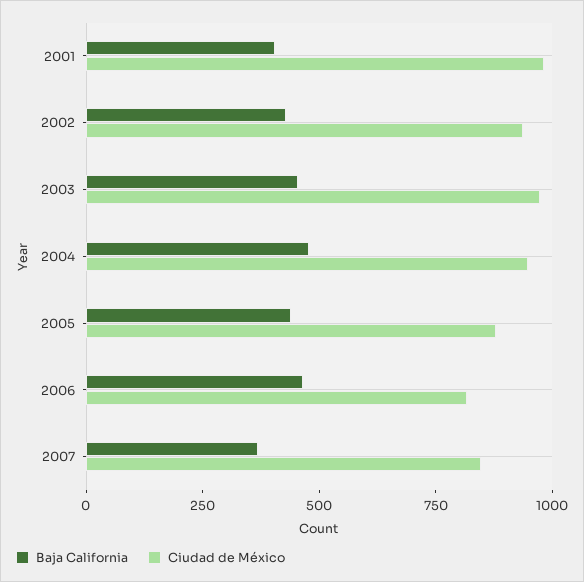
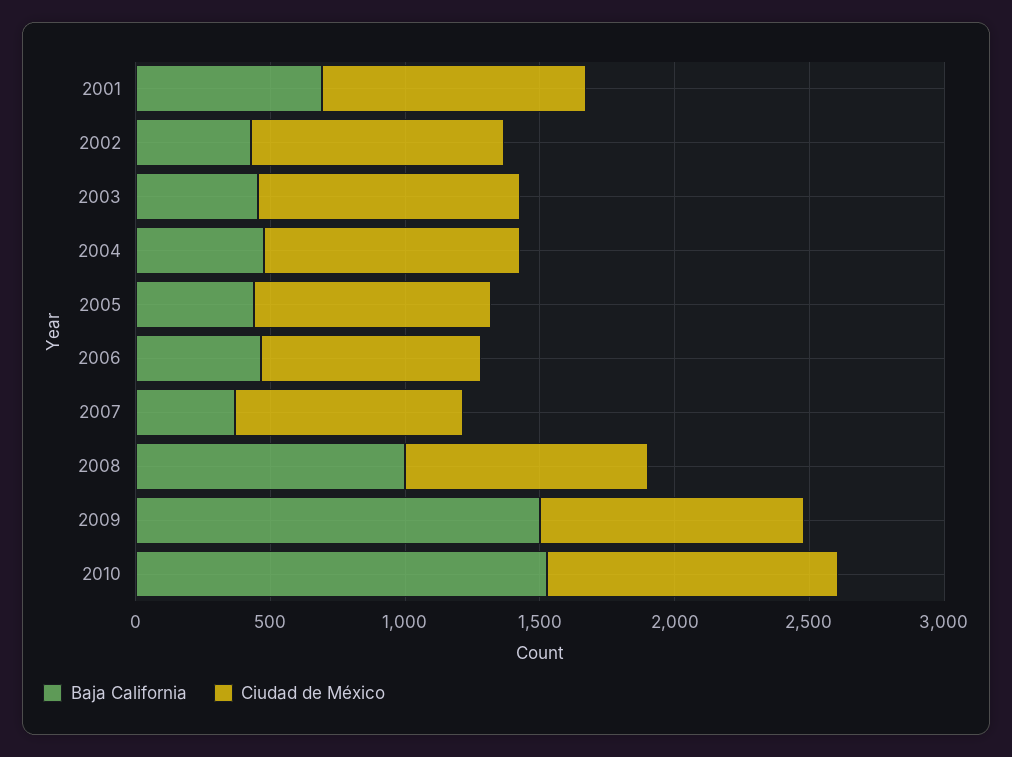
Baja California, 2001: 400 -> 700
Baja California, 2008: none -> 1000
Ciudad de México, 2008: none -> 900
Baja California, 2009: none -> 1500
Ciudad de México, 2009: none -> 1000
Baja California, 2010: none -> 1500
Ciudad de México, 2010: none -> 1100

